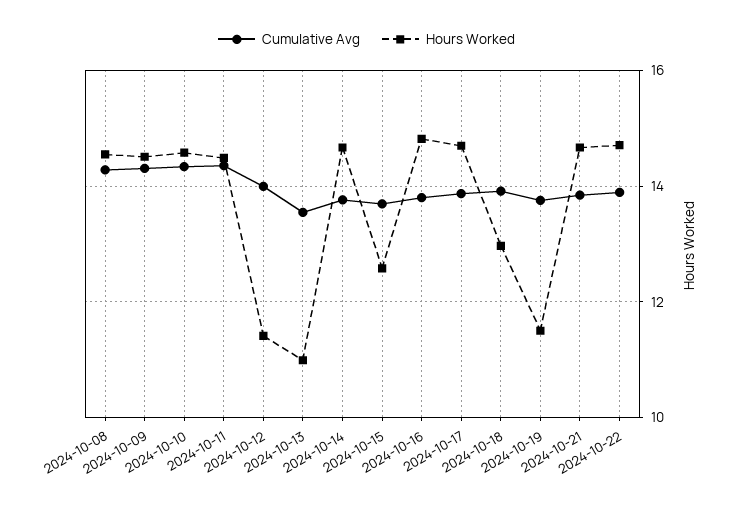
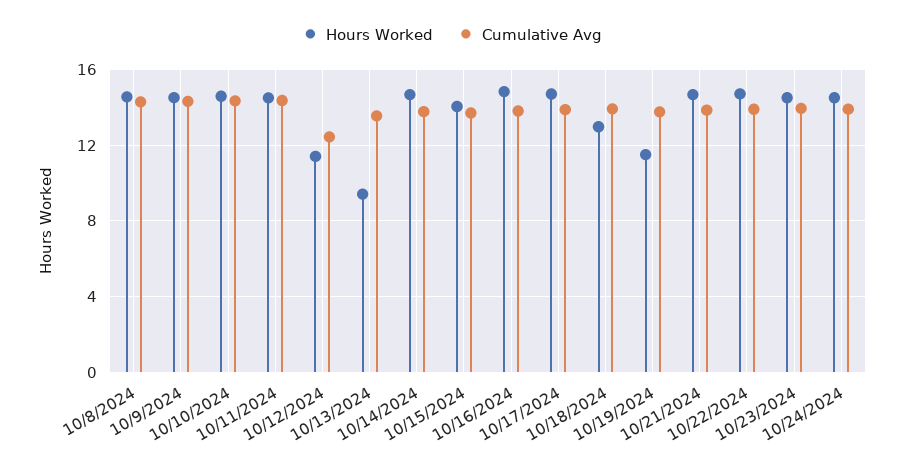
Cumulative Avg, 2024-10-12: 14 -> 12.5
Hours Worked, 2024-10-13: 11 -> 9.5
Hours Worked, 2024-10-15: 12.6 -> 14
Hours Worked, 10/23/2024: none -> 14.5
Cumulative Avg, 10/23/2024: none -> 14
Hours Worked, 10/24/2024: none -> 14.5
Cumulative Avg, 10/24/2024: none -> 14

